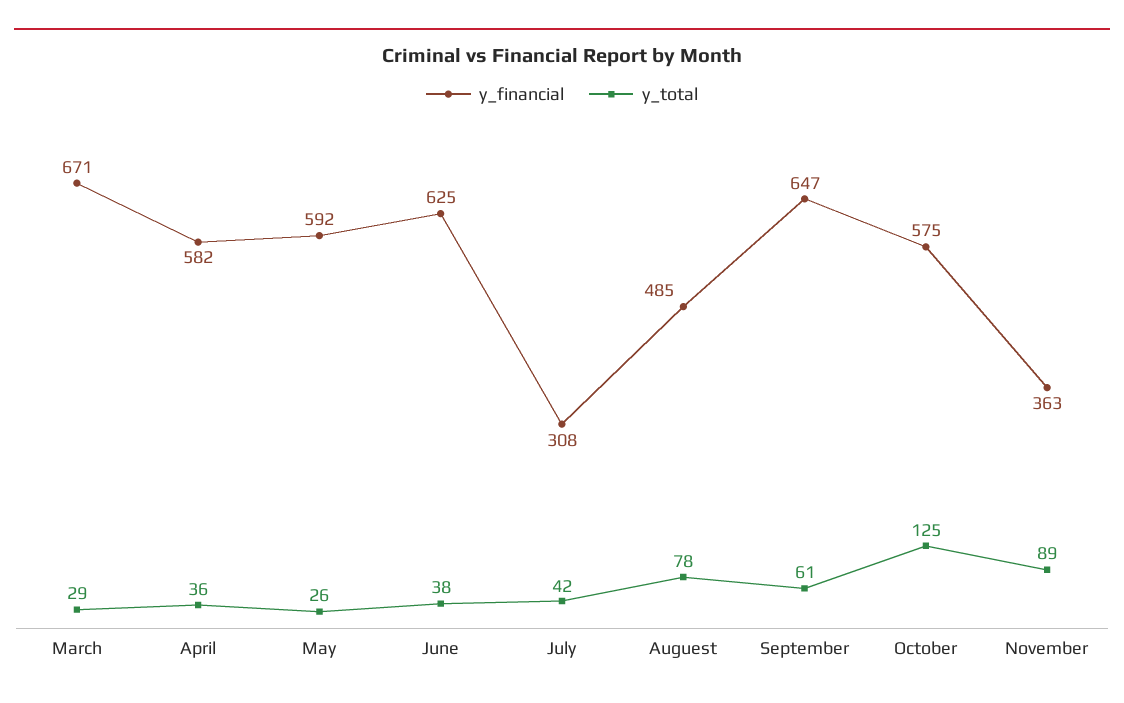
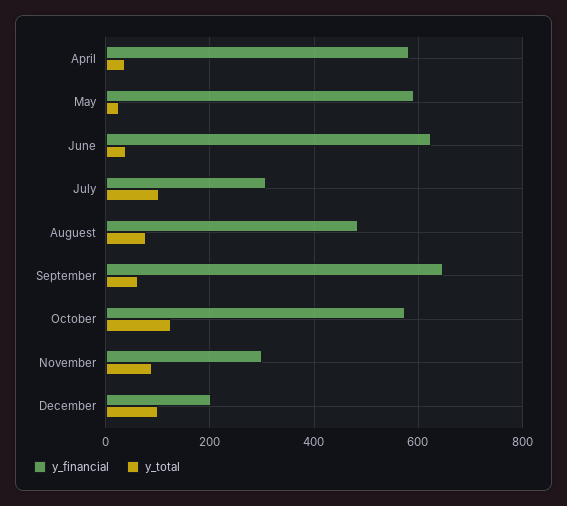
y_financial, March: 671 -> none
y_total, March: 29 -> none
y_total, July: 42 -> 100
y_financial, November: 363 -> 300
y_financial, December: none -> 200
y_total, December: none -> 100

